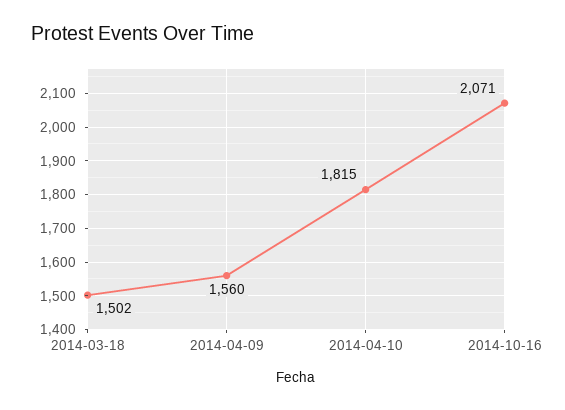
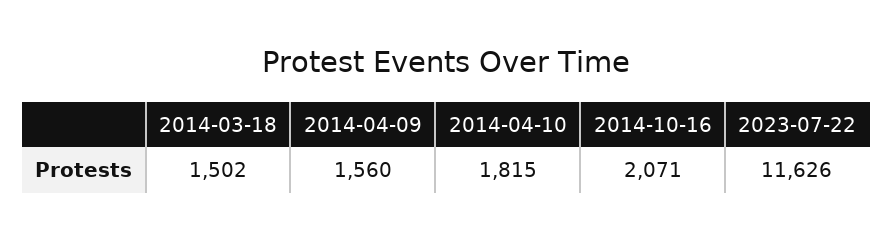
2023-07-22: none -> 11626

